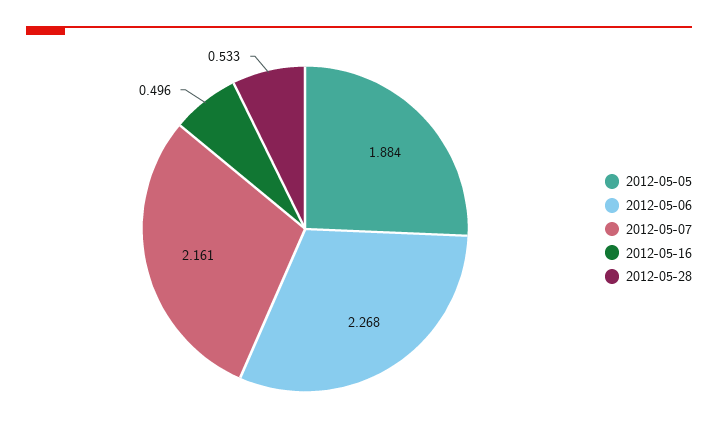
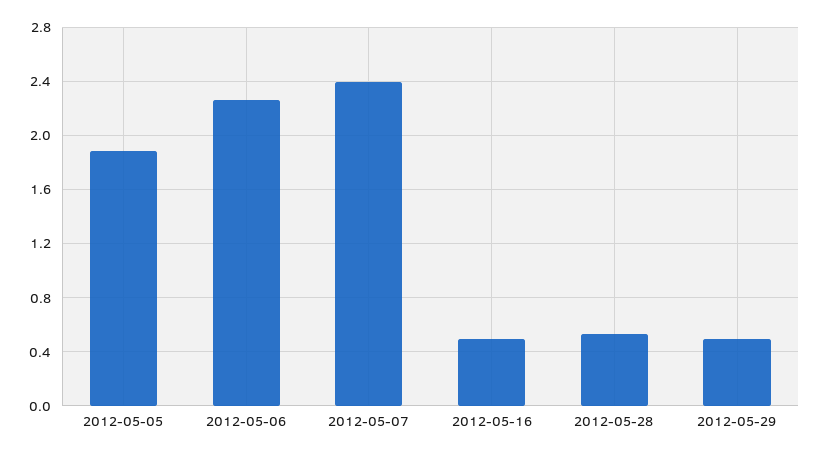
2012-05-07: 2.161 -> 2.4
2012-05-29: none -> 0.5

